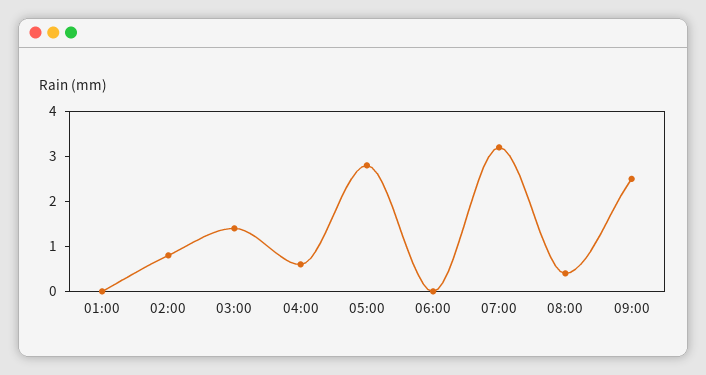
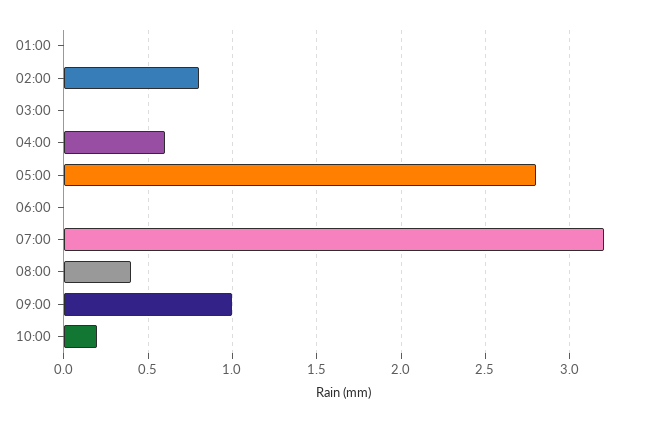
03:00: 1.5 -> 0
09:00: 2.5 -> 1
10:00: none -> 0.2

